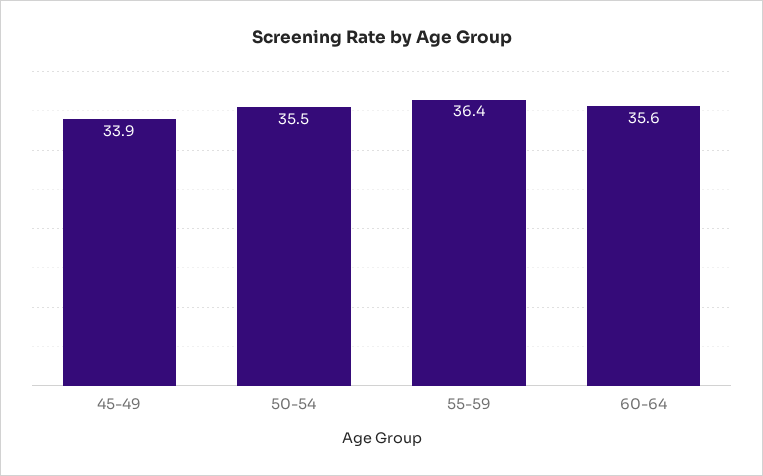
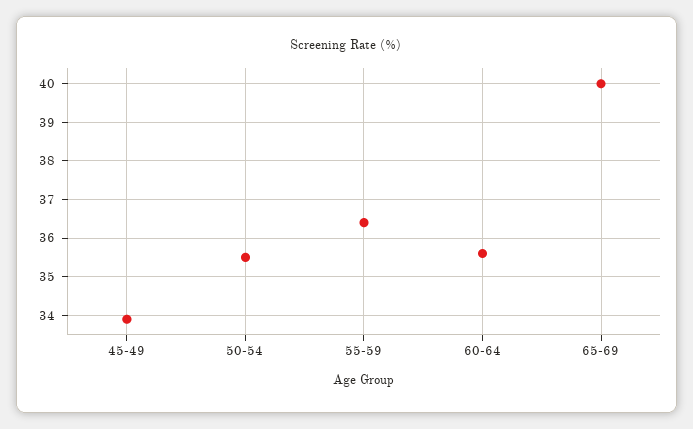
65-69: none -> 40

